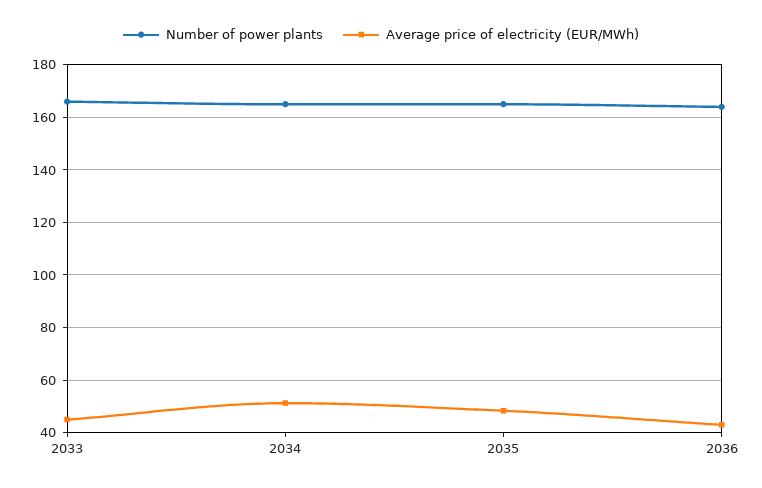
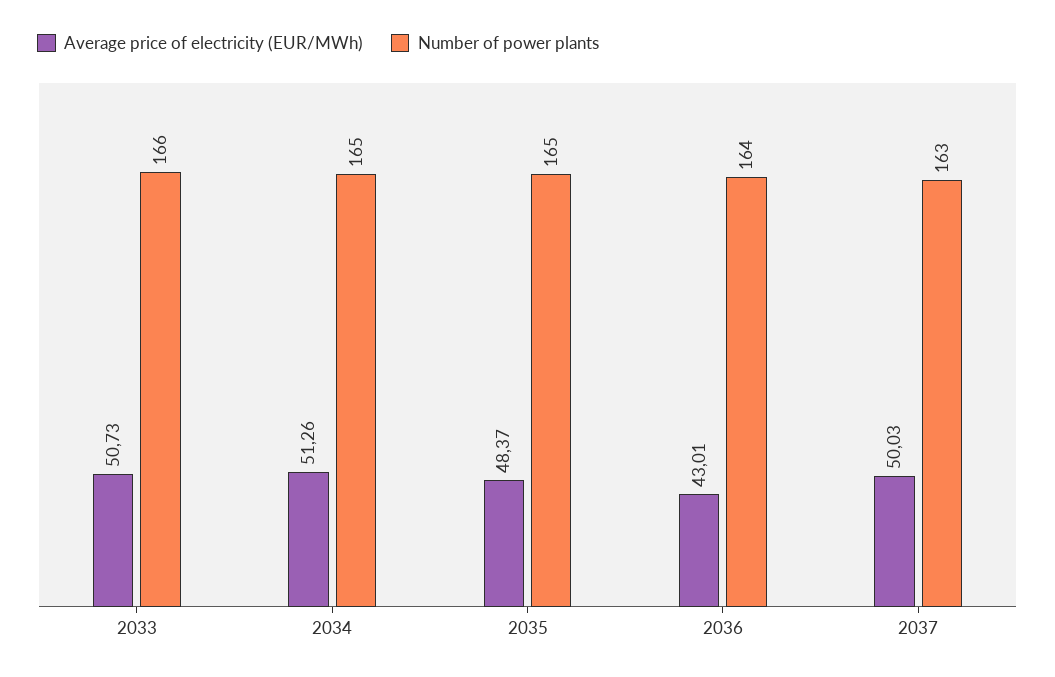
Average price of electricity (EUR/MWh), 2033: 45 -> 50.73
Average price of electricity (EUR/MWh), 2037: none -> 50.03
Number of power plants, 2037: none -> 163

